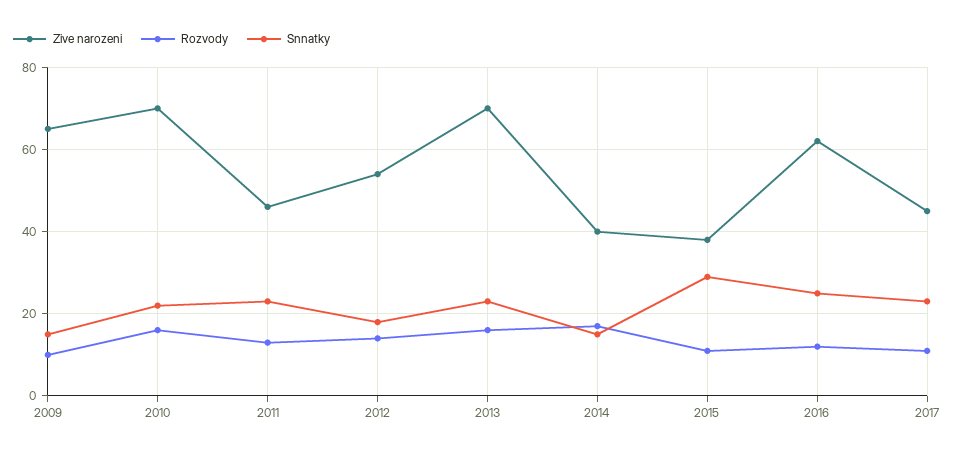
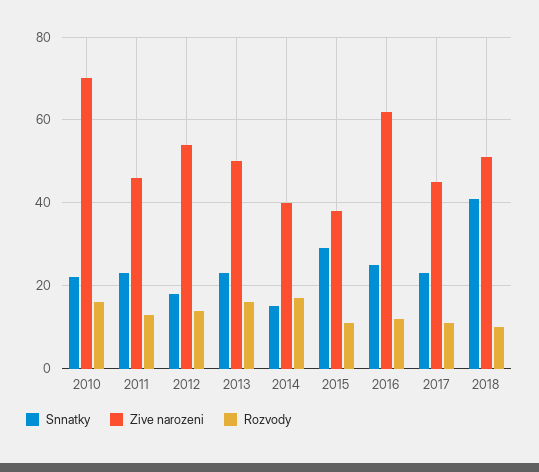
Zive narozeni, 2009: 65 -> none
Rozvody, 2009: 10 -> none
Snnatky, 2009: 15 -> none
Zive narozeni, 2013: 70 -> 50
Snnatky, 2018: none -> 40
Zive narozeni, 2018: none -> 50
Rozvody, 2018: none -> 10

